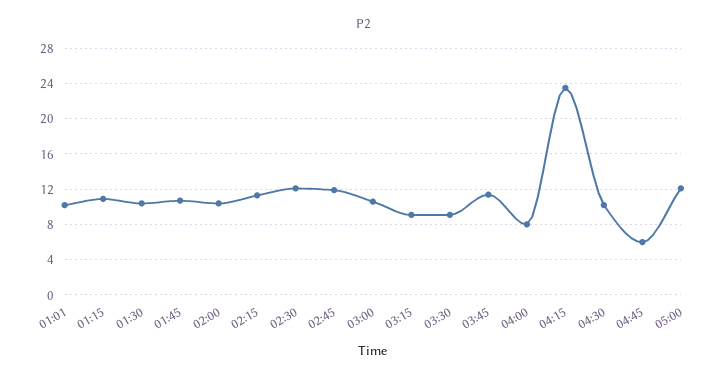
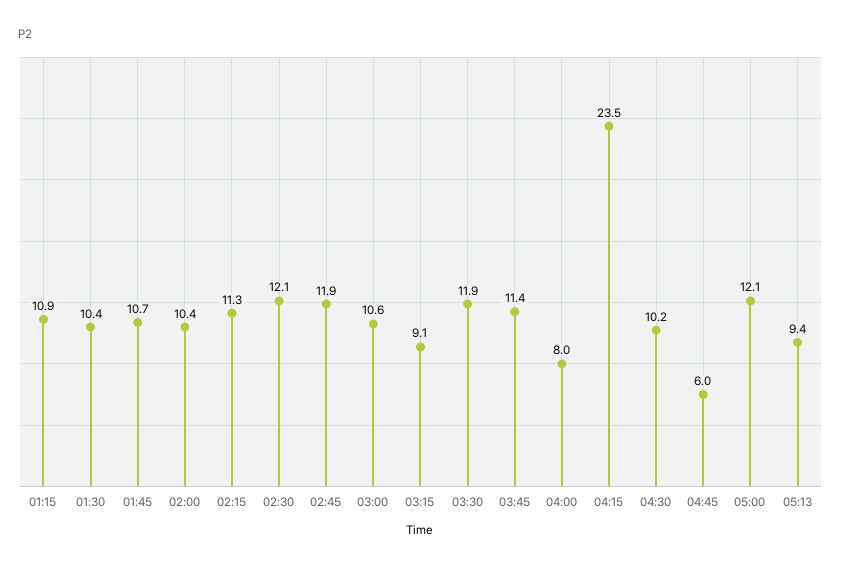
01:01: 10 -> none
03:30: 9 -> 11.9
05:13: none -> 9.4

